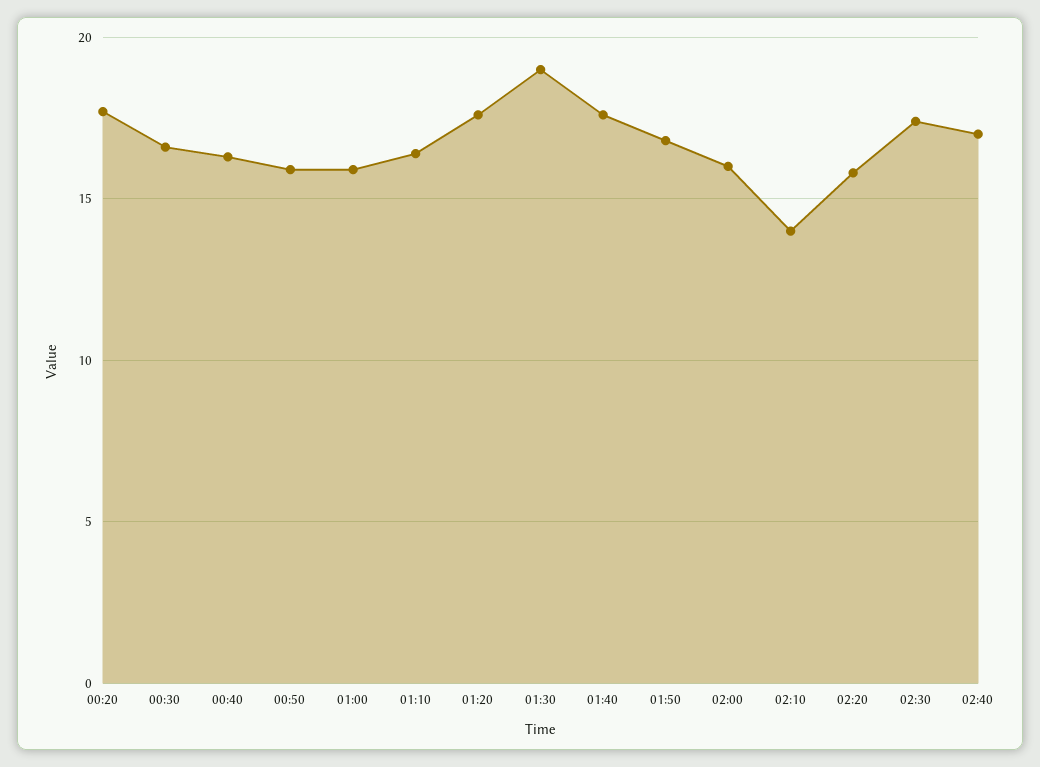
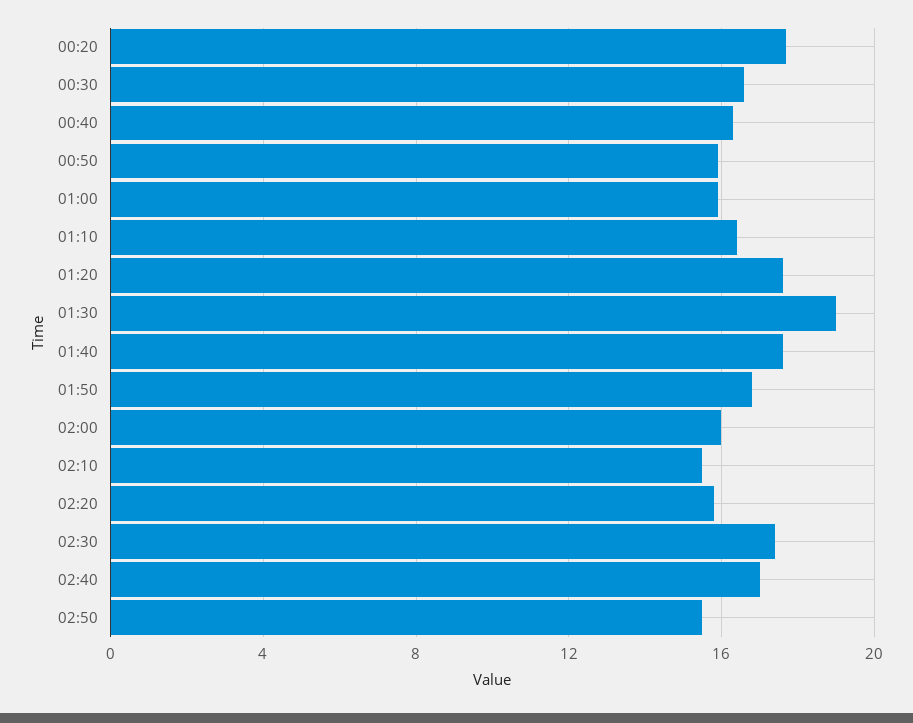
02:10: 14 -> 15.5
02:50: none -> 15.5

